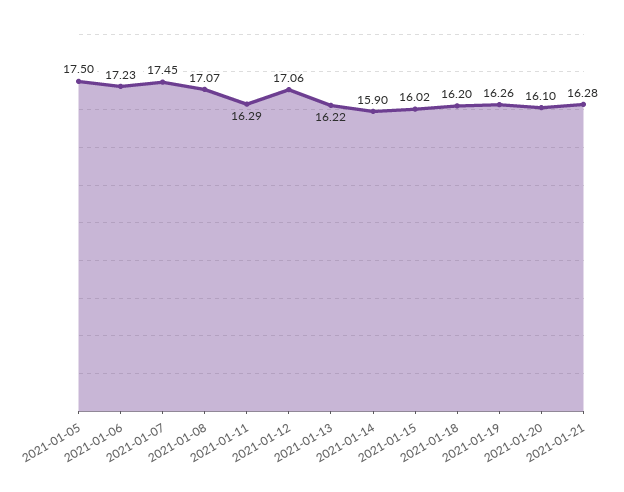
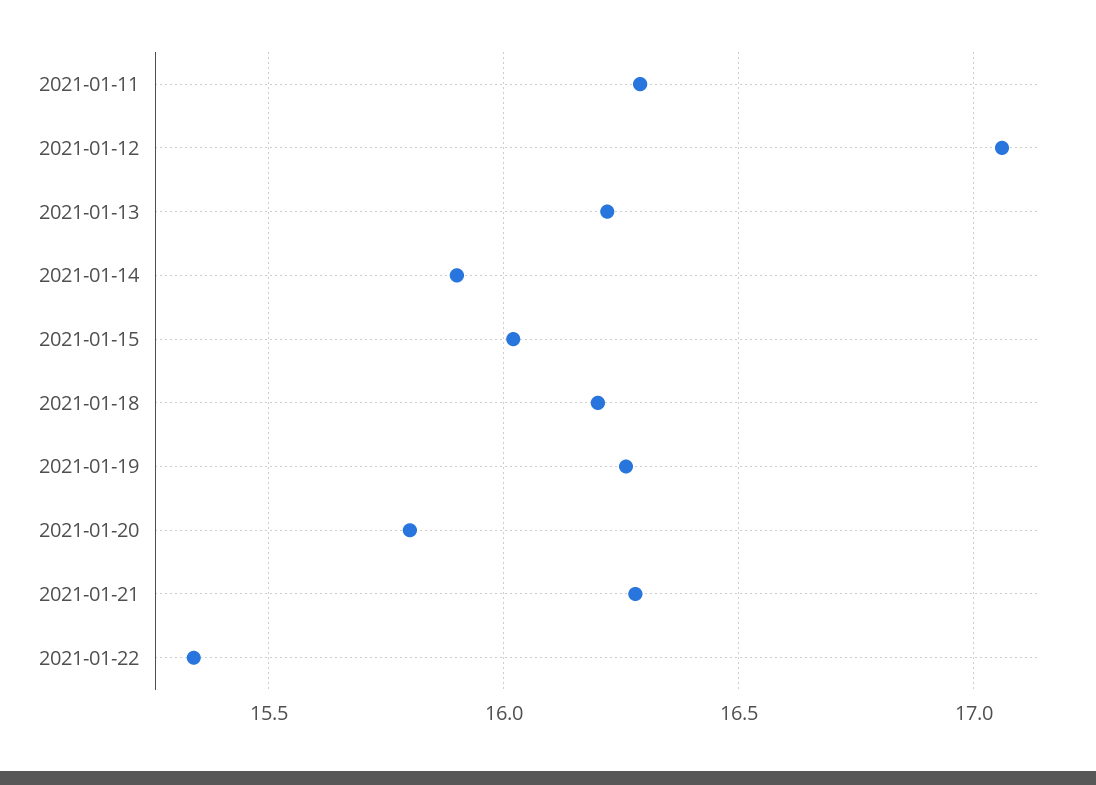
2021-01-05: 17.5 -> none
2021-01-06: 17.23 -> none
2021-01-07: 17.45 -> none
2021-01-08: 17.07 -> none
2021-01-20: 16.1 -> 15.8
2021-01-22: none -> 15.35

